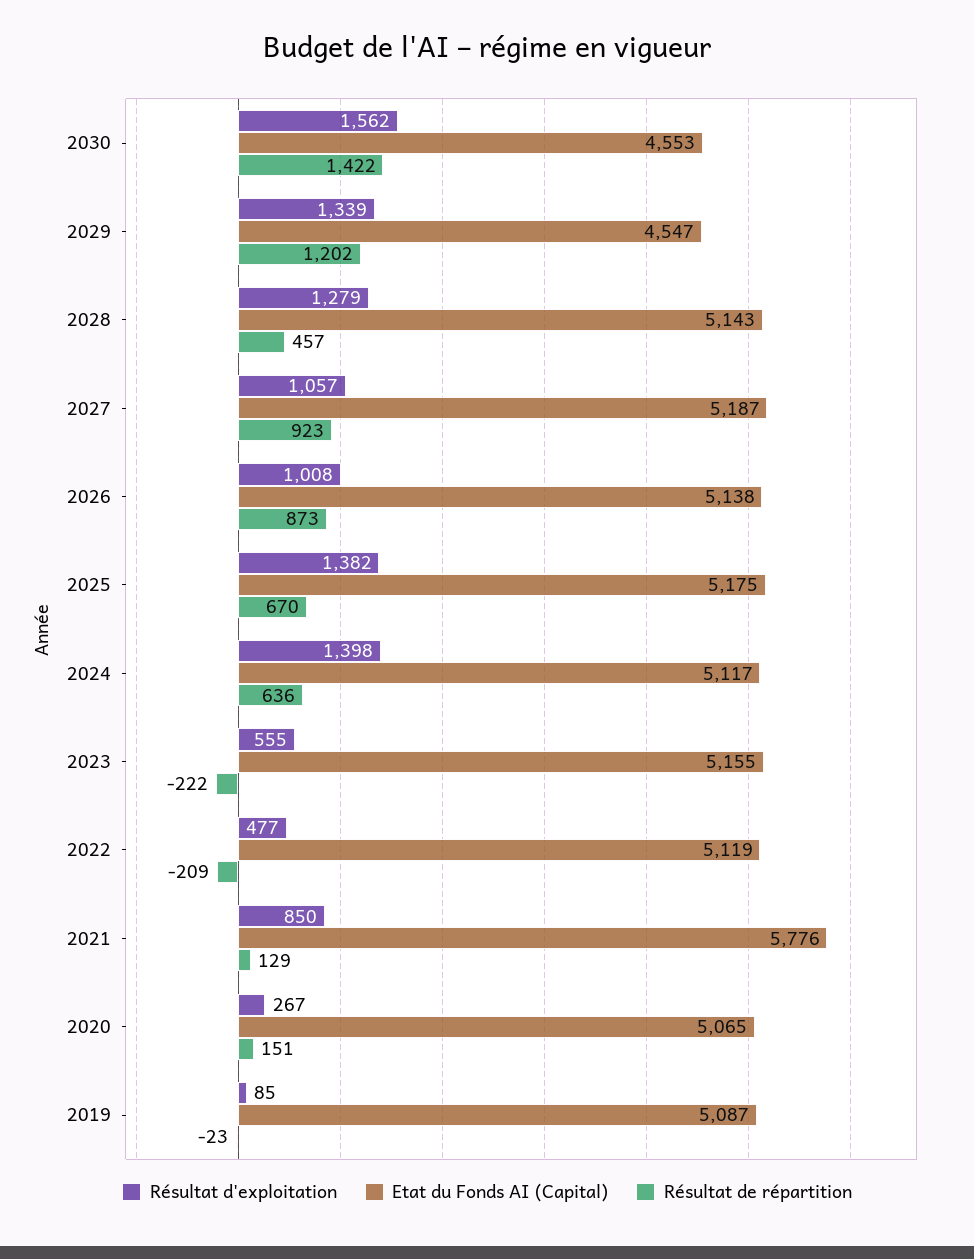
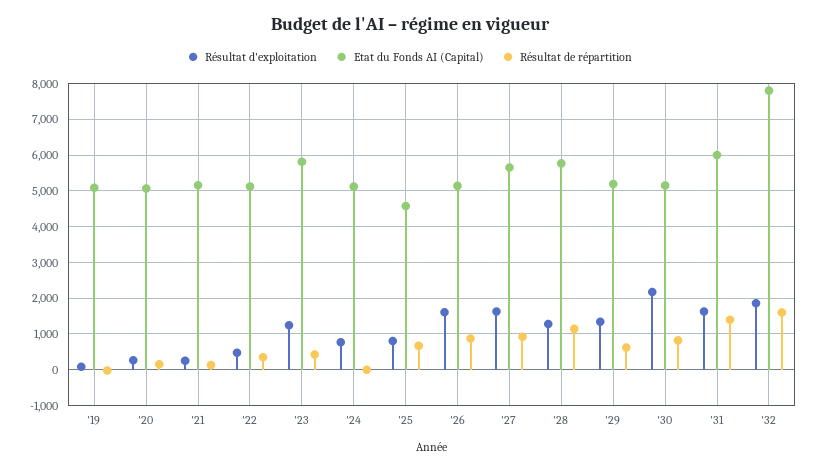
Résultat d'exploitation, 2030: 1562 -> 2200
Etat du Fonds AI (Capital), 2030: 4553 -> 5200
Résultat de répartition, 2030: 1422 -> 800
Etat du Fonds AI (Capital), 2029: 4547 -> 5200
Résultat de répartition, 2029: 1202 -> 600
Etat du Fonds AI (Capital), 2028: 5143 -> 5800
Résultat de répartition, 2028: 457 -> 1200
Résultat d'exploitation, 2027: 1057 -> 1600
Etat du Fonds AI (Capital), 2027: 5187 -> 5600
Résultat d'exploitation, 2026: 1008 -> 1600
Résultat d'exploitation, 2025: 1382 -> 800
Etat du Fonds AI (Capital), 2025: 5175 -> 4600
Résultat d'exploitation, 2024: 1398 -> 800
Résultat de répartition, 2024: 636 -> 0
Résultat d'exploitation, 2023: 555 -> 1200
Etat du Fonds AI (Capital), 2023: 5155 -> 5800
Résultat de répartition, 2023: -222 -> 400
Résultat de répartition, 2022: -209 -> 400
Résultat d'exploitation, 2021: 850 -> 200
Etat du Fonds AI (Capital), 2021: 5776 -> 5200
Résultat d'exploitation, '31: none -> 1600
Etat du Fonds AI (Capital), '31: none -> 6000
Résultat de répartition, '31: none -> 1400
Résultat d'exploitation, '32: none -> 1800
Etat du Fonds AI (Capital), '32: none -> 7800
Résultat de répartition, '32: none -> 1600

